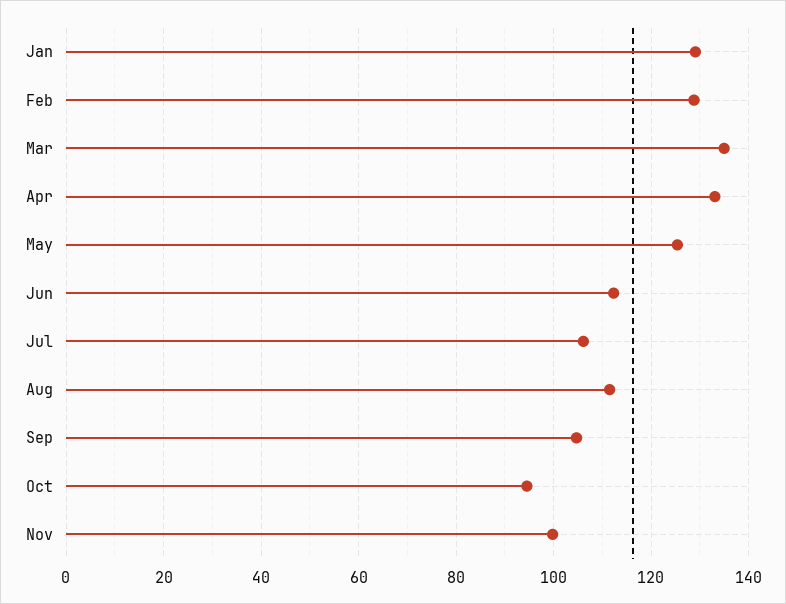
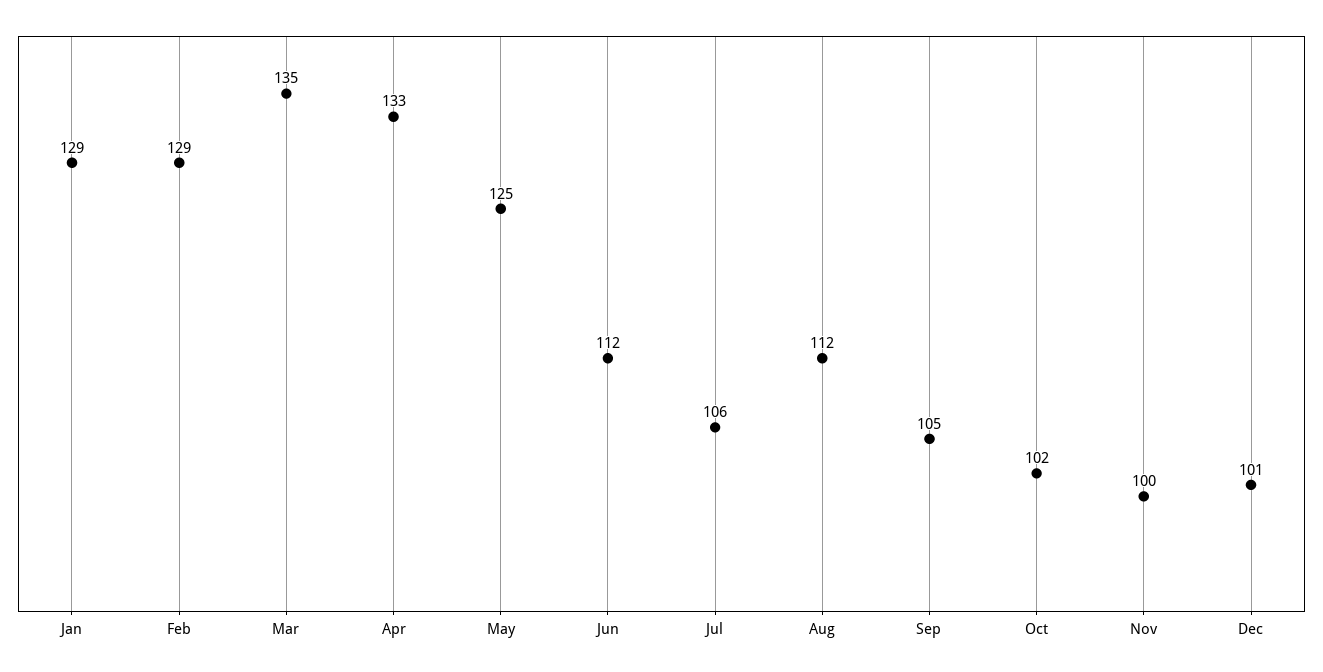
Oct: 94 -> 102
Dec: none -> 101

